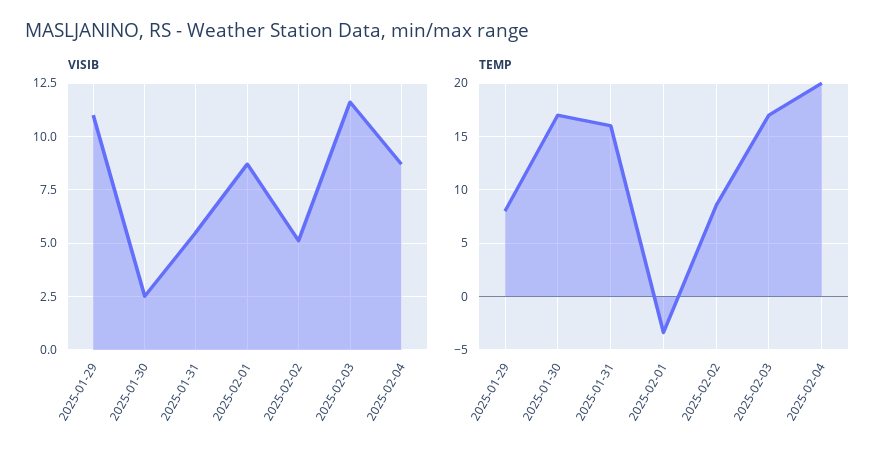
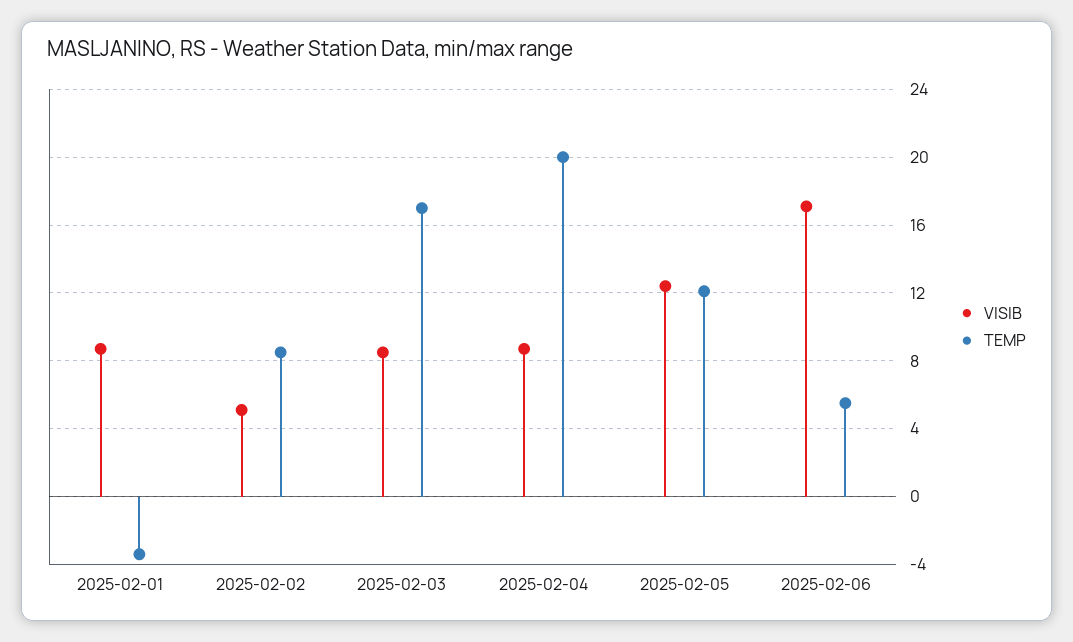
VISIB, 2025-01-29: 11 -> none
VISIB, 2025-01-30: 2.5 -> none
VISIB, 2025-01-31: 5.5 -> none
VISIB, 2025-02-03: 11.5 -> 8.5
TEMP, 2025-01-29: 8 -> none
TEMP, 2025-01-30: 17 -> none
TEMP, 2025-01-31: 16 -> none
VISIB, 2025-02-05: none -> 12.5
TEMP, 2025-02-05: none -> 12
VISIB, 2025-02-06: none -> 17
TEMP, 2025-02-06: none -> 5.5

